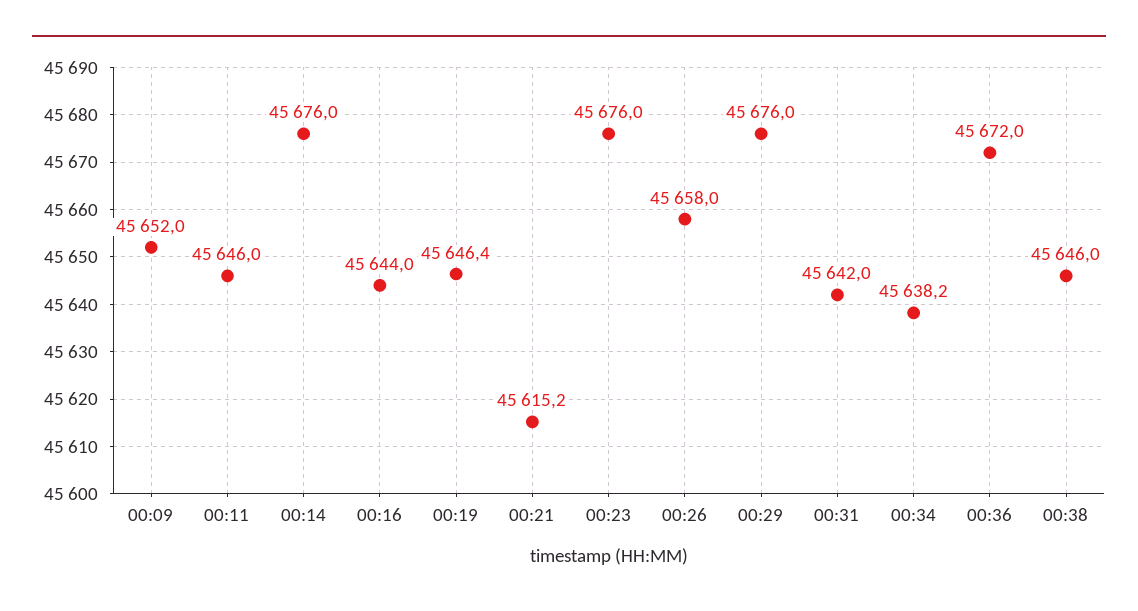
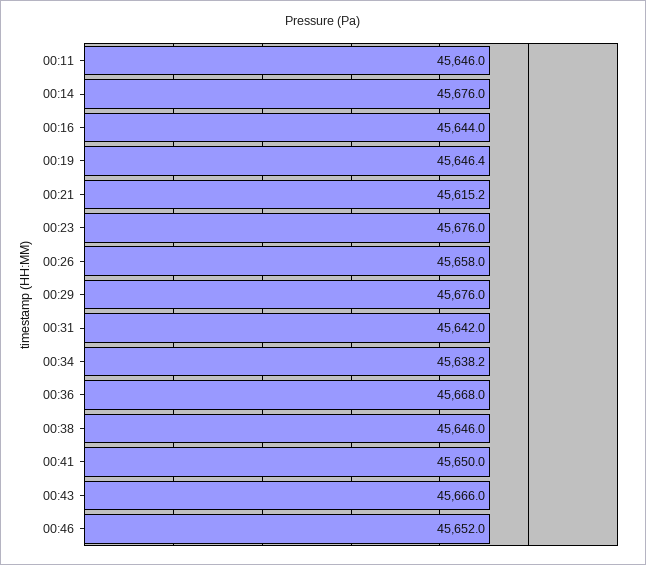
00:09: 45652 -> none
00:36: 45672 -> 45668
00:41: none -> 45650
00:43: none -> 45666
00:46: none -> 45652

